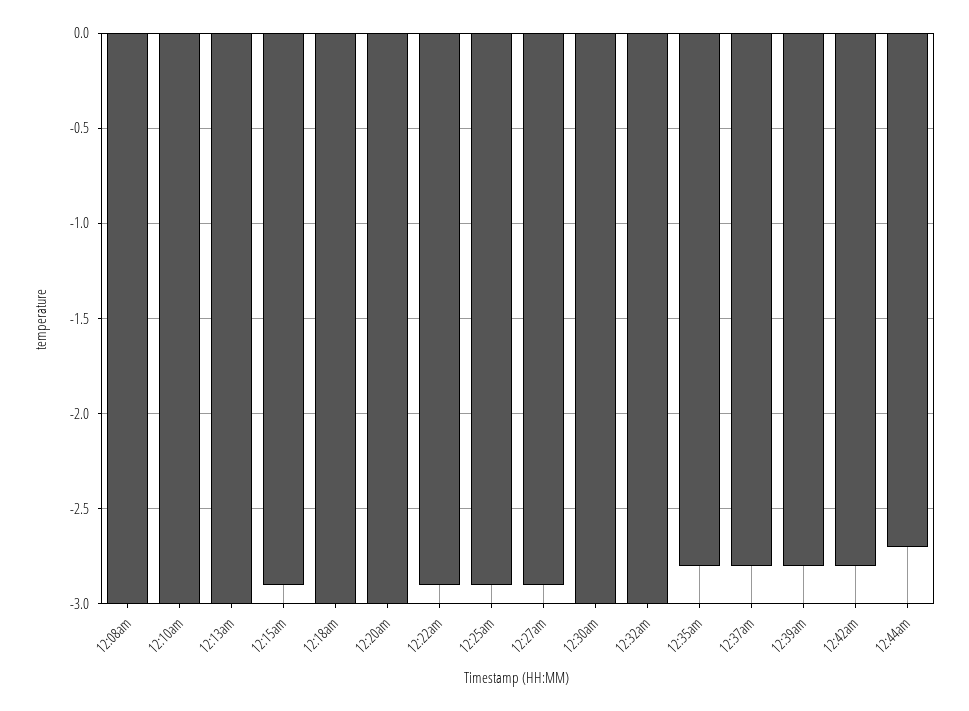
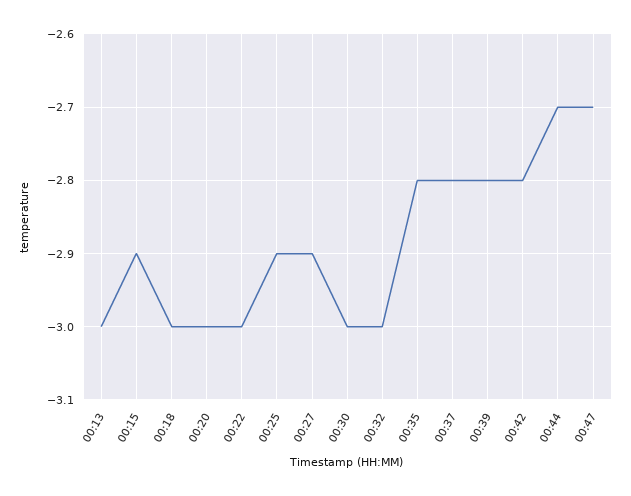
12:08am: -3 -> none
12:10am: -3 -> none
12:22am: -2.9 -> -3
00:47: none -> -2.7

